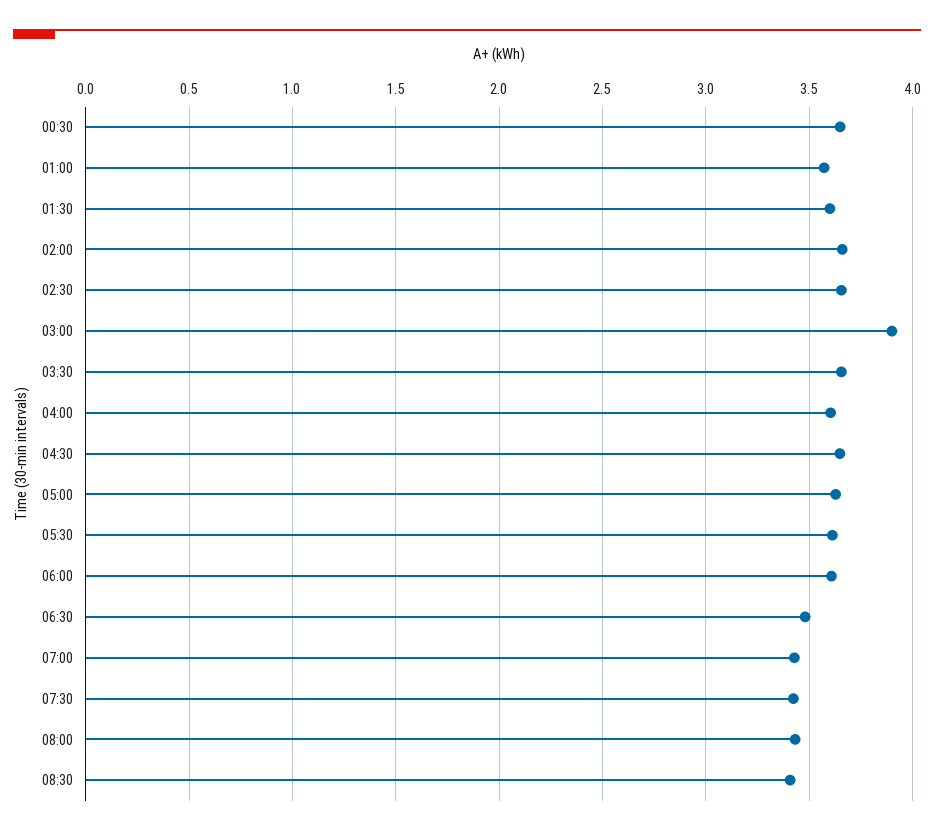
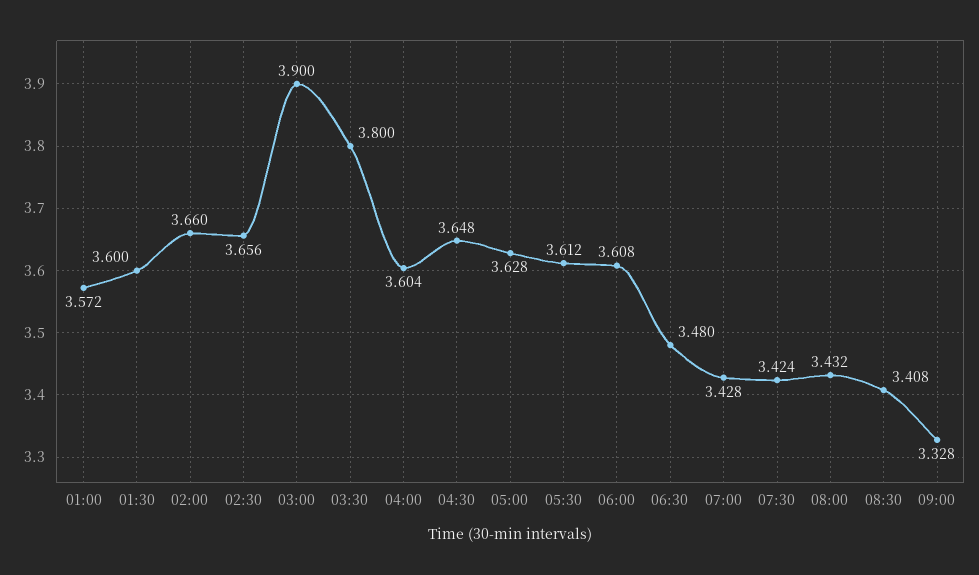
00:30: 3.65 -> none
03:30: 3.65 -> 3.8
09:00: none -> 3.328

